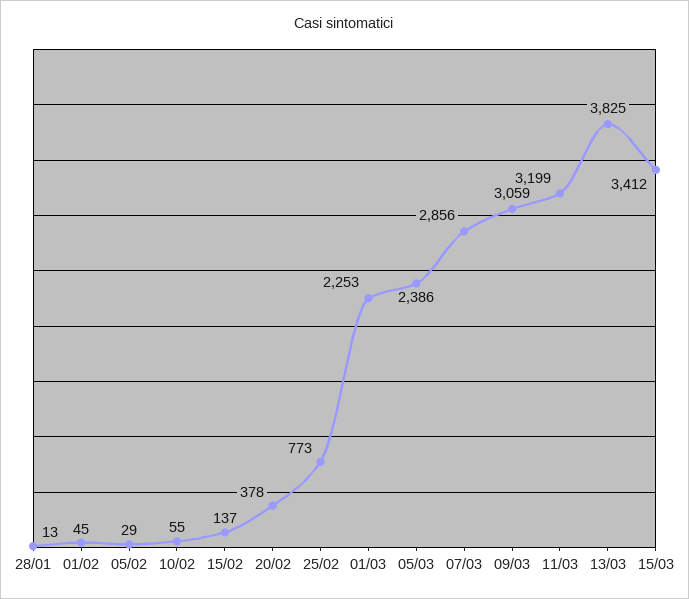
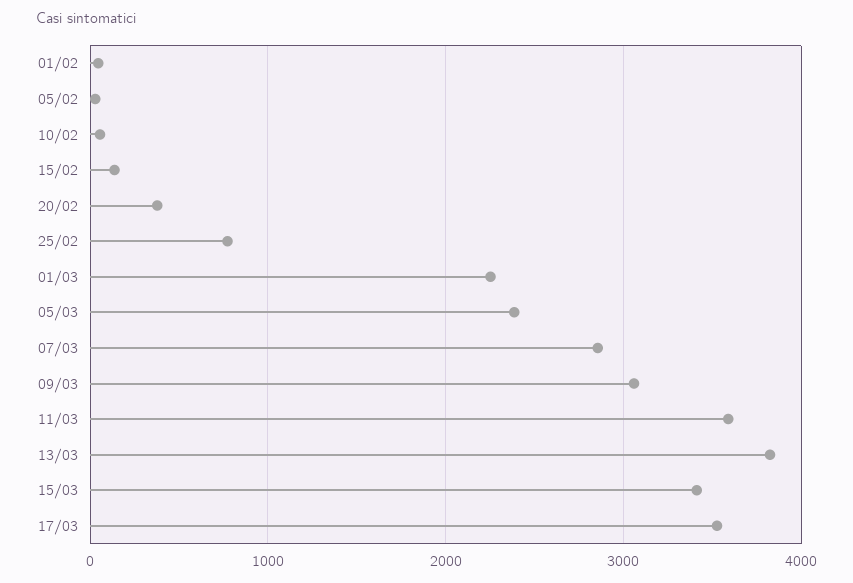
28/01: 13 -> none
11/03: 3199 -> 3600
17/03: none -> 3500

